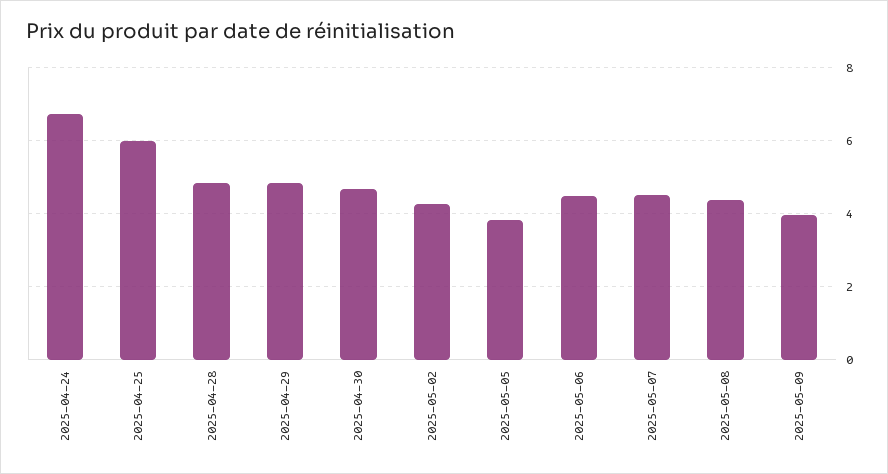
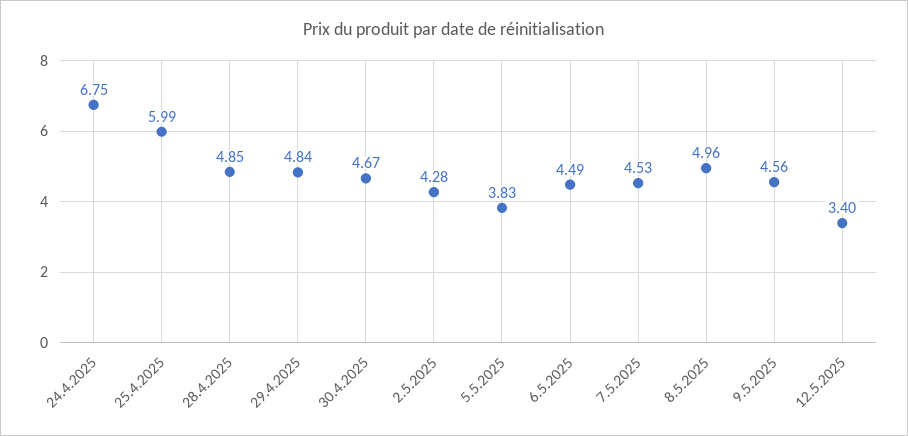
2025-05-08: 4.4 -> 4.96
2025-05-09: 4 -> 4.56
12.5.2025: none -> 3.4

